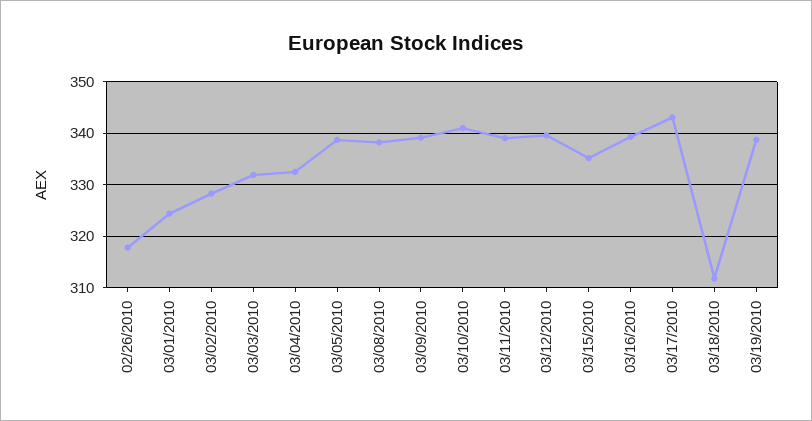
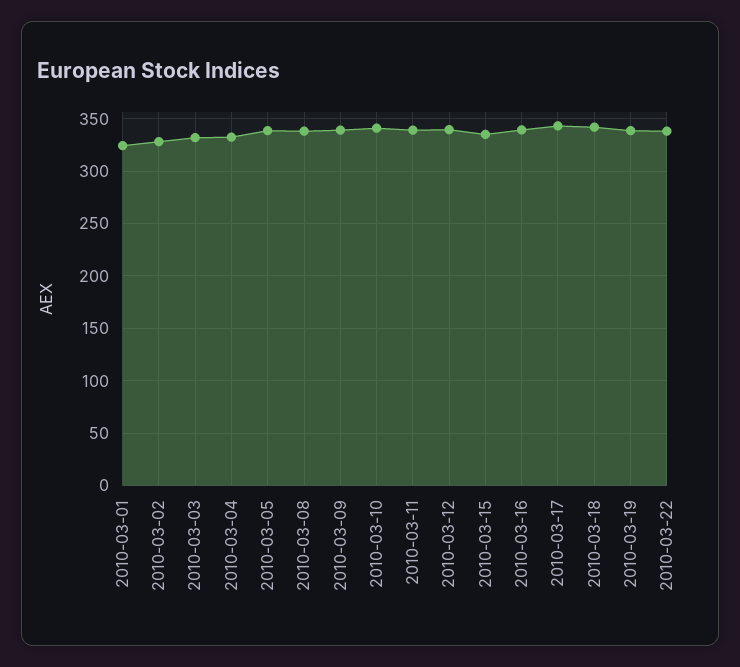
02/26/2010: 318 -> none
03/18/2010: 312 -> 340
2010-03-22: none -> 340

